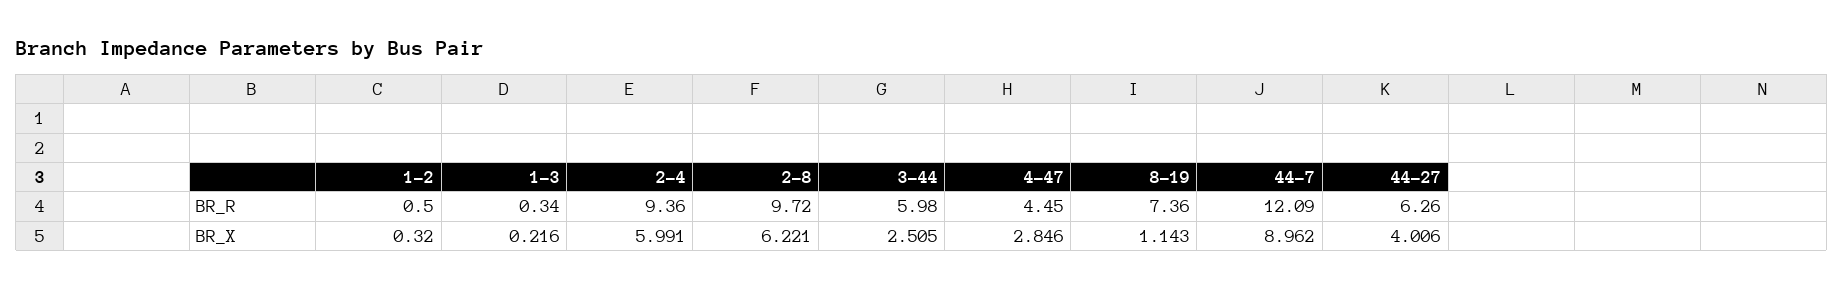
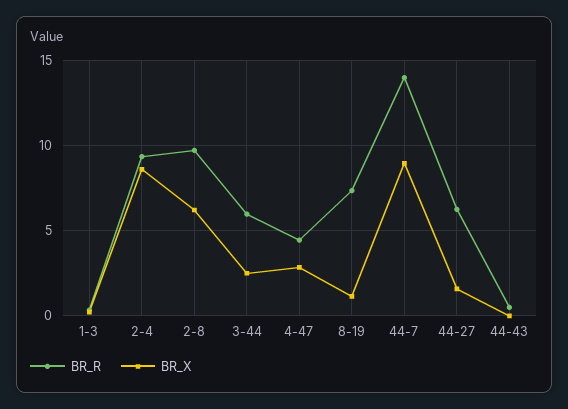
BR_R, 1-2: 0.5 -> none
BR_R, 44-7: 12.09 -> 14
BR_X, 1-2: 0.32 -> none
BR_X, 2-4: 5.991 -> 8.5
BR_X, 44-27: 4.006 -> 1.5
BR_R, 44-43: none -> 0.5
BR_X, 44-43: none -> 0

